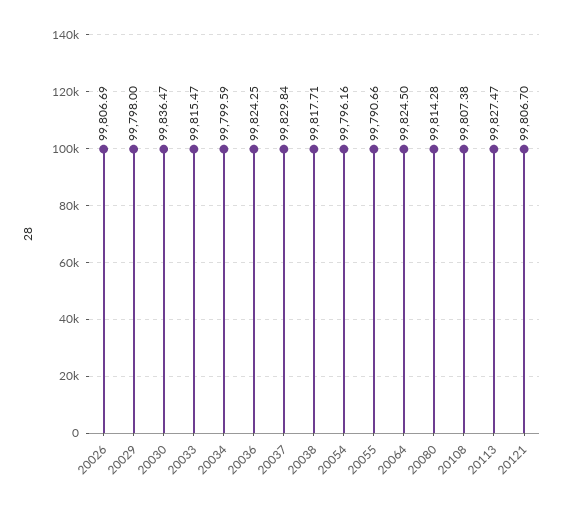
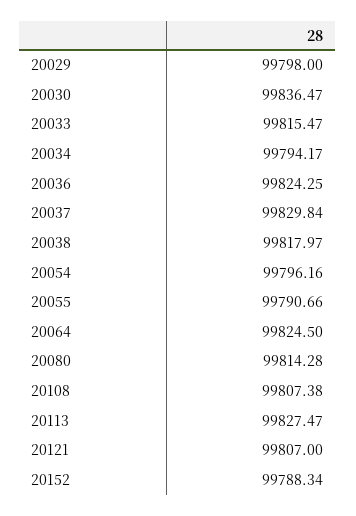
20026: 99806.69 -> none
20034: 99799.59 -> 99794.17
20038: 99817.71 -> 99817.97
20121: 99806.7 -> 99807
20152: none -> 99788.34

